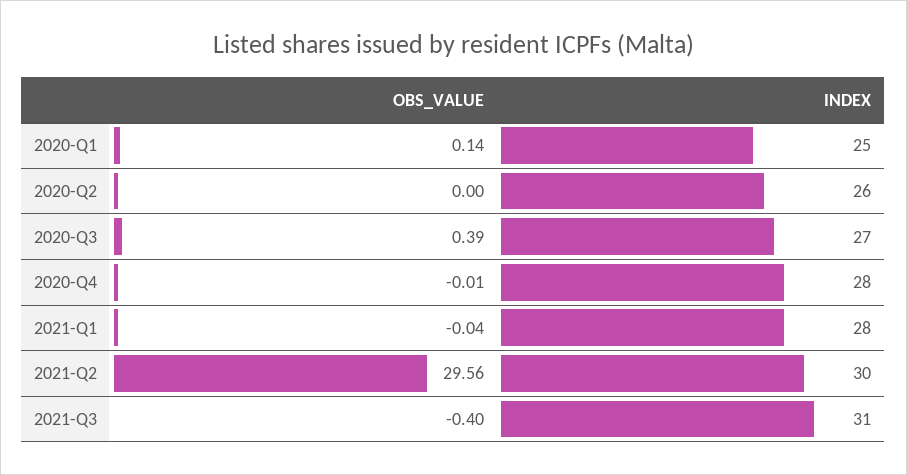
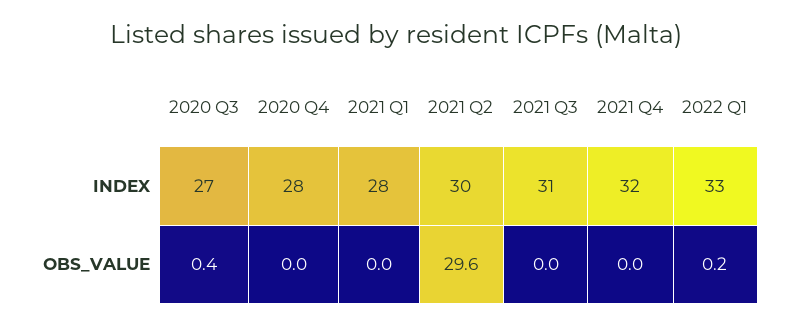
OBS_VALUE, 2020-Q1: 0.14 -> none
INDEX, 2020-Q1: 25 -> none
OBS_VALUE, 2020-Q2: 0 -> none
INDEX, 2020-Q2: 26 -> none
OBS_VALUE, 2021-Q3: -0.4 -> 0
INDEX, 2021 Q4: none -> 32
INDEX, 2022 Q1: none -> 33
OBS_VALUE, 2021 Q4: none -> 0
OBS_VALUE, 2022 Q1: none -> 0.2

